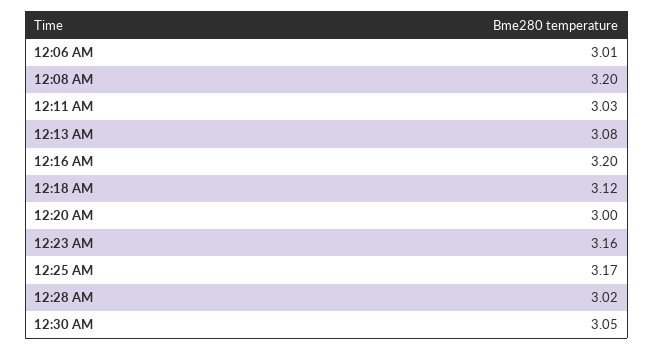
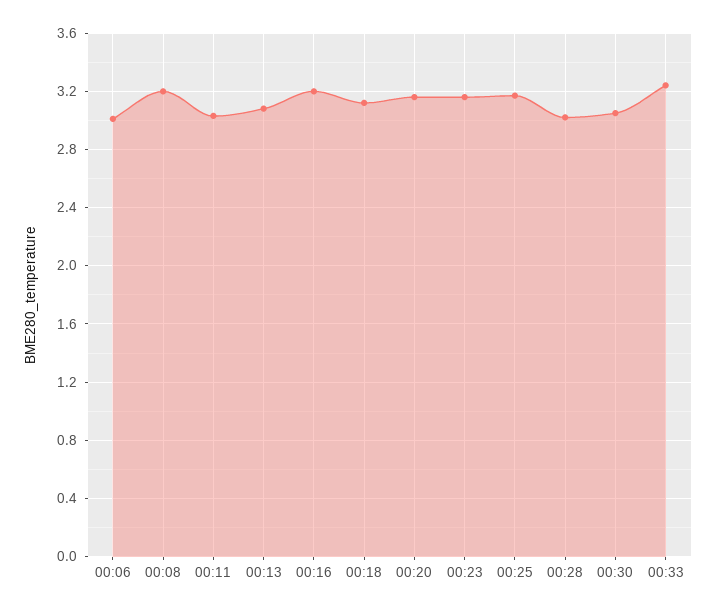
12:20 AM: 3 -> 3.15
00:33: none -> 3.25

